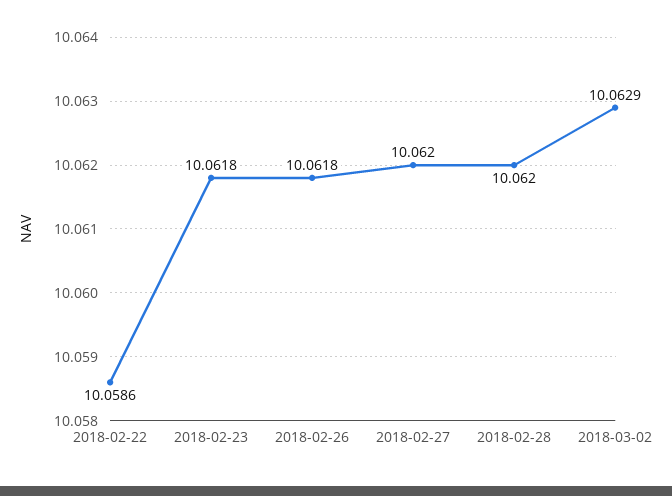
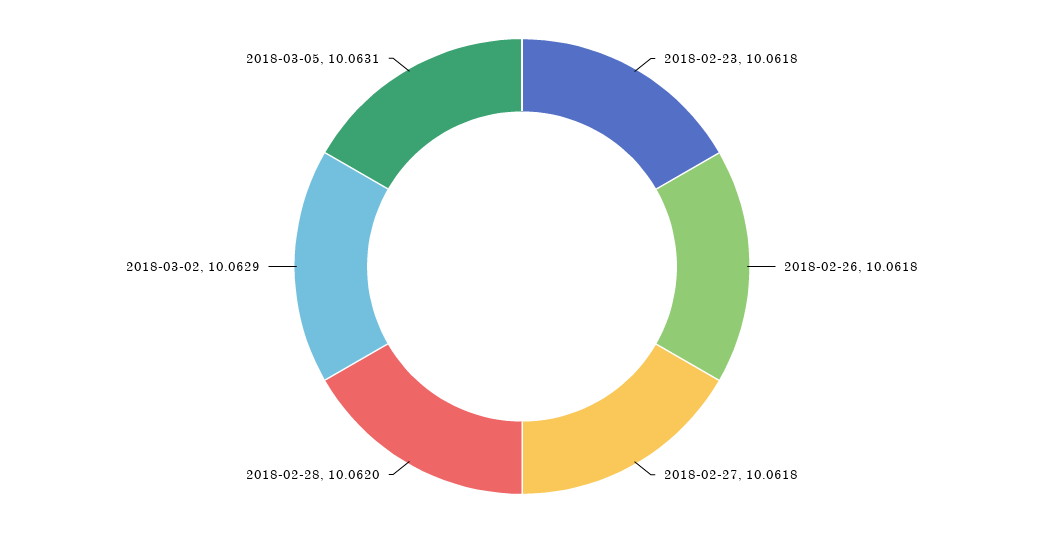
2018-02-22: 10.0586 -> none
2018-02-27: 10.062 -> 10.0618
2018-03-05: none -> 10.0631

